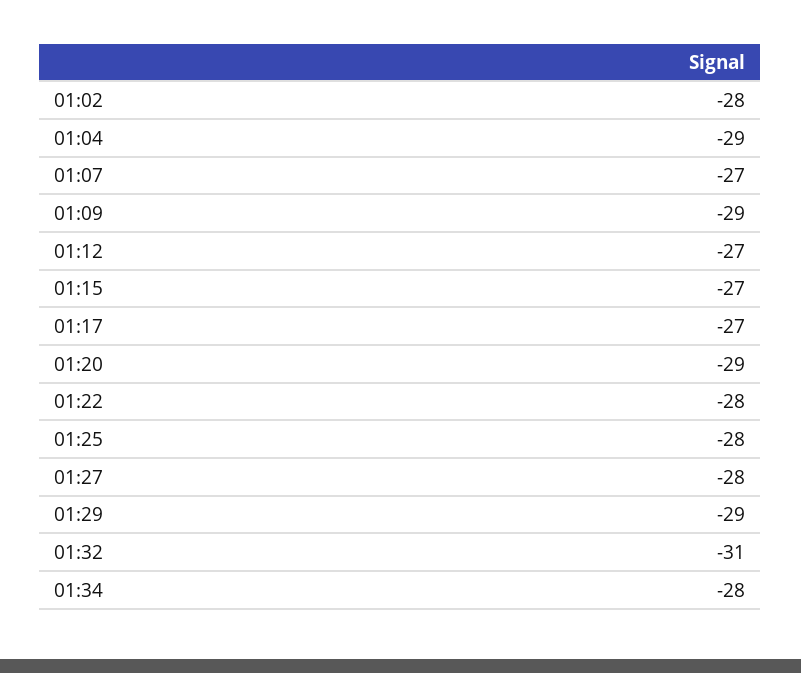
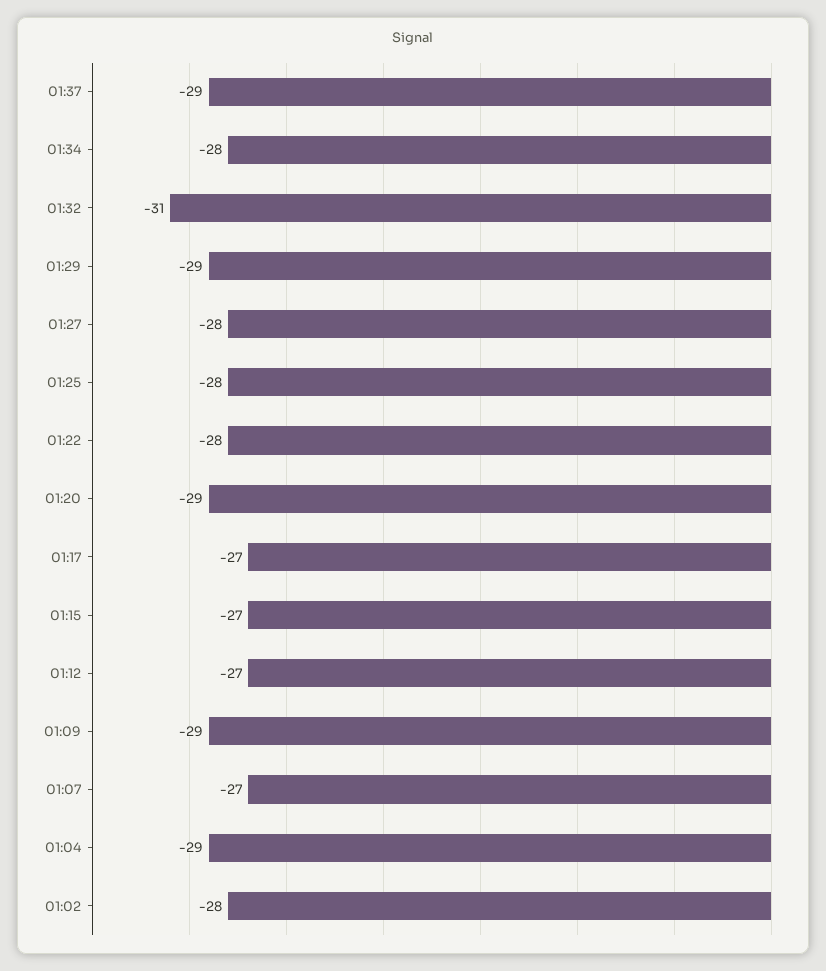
01:37: none -> -29

